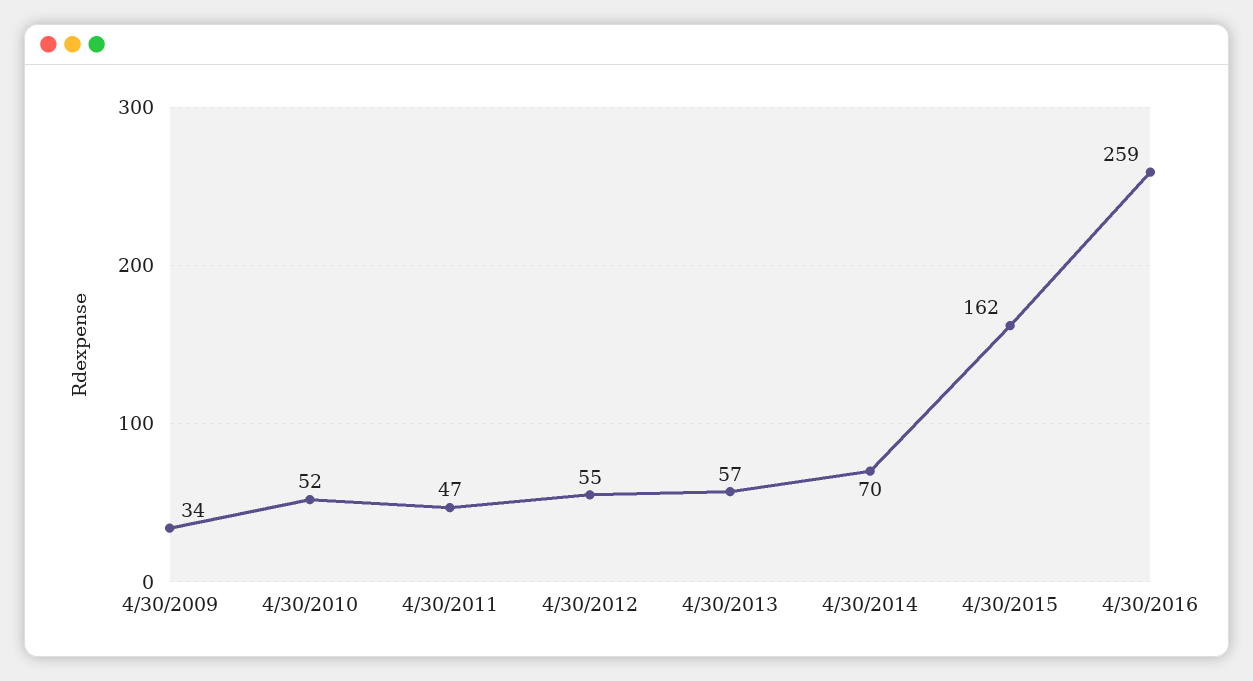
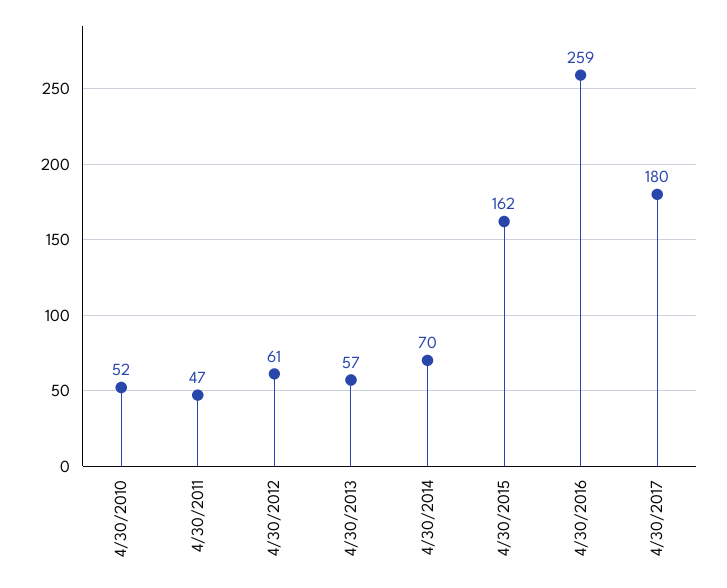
4/30/2009: 34 -> none
4/30/2012: 55 -> 61
4/30/2017: none -> 180

